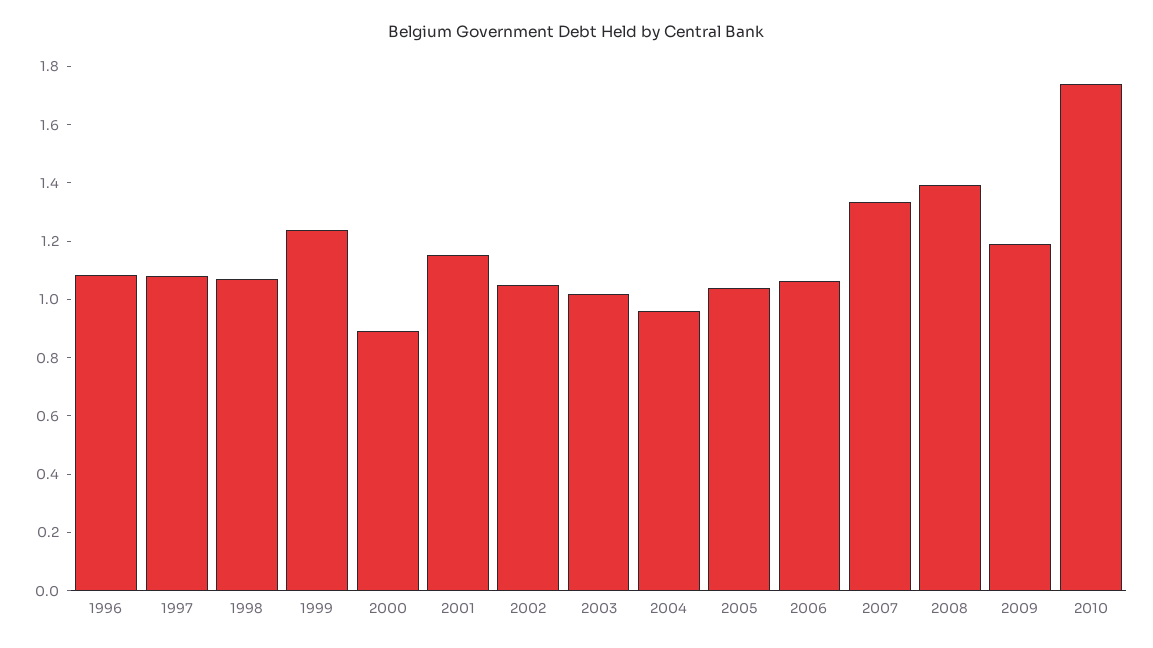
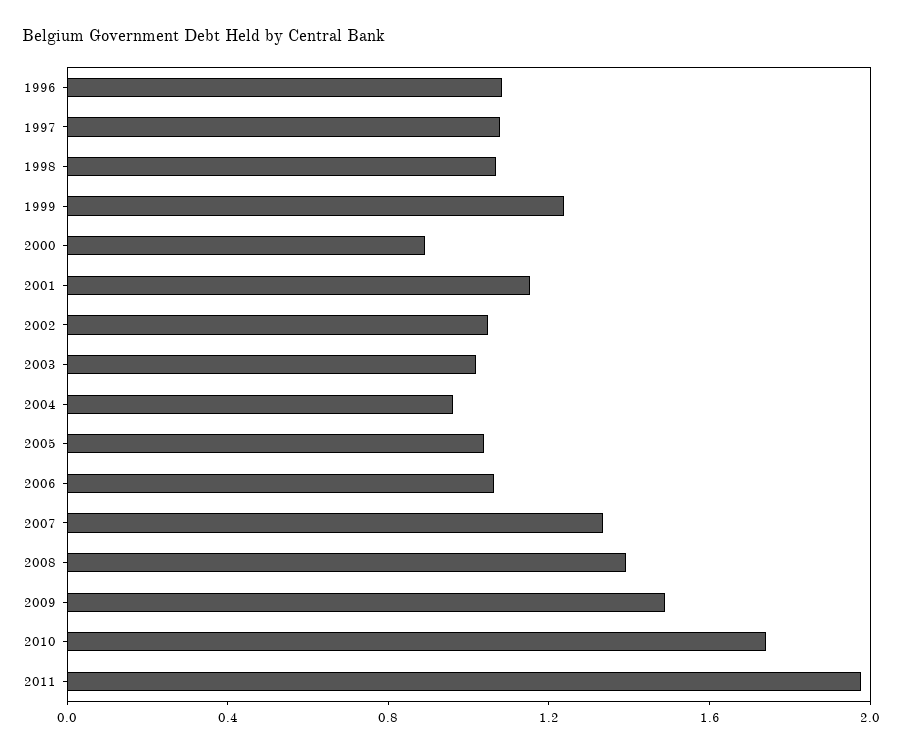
2009: 1.2 -> 1.5
2011: none -> 2

